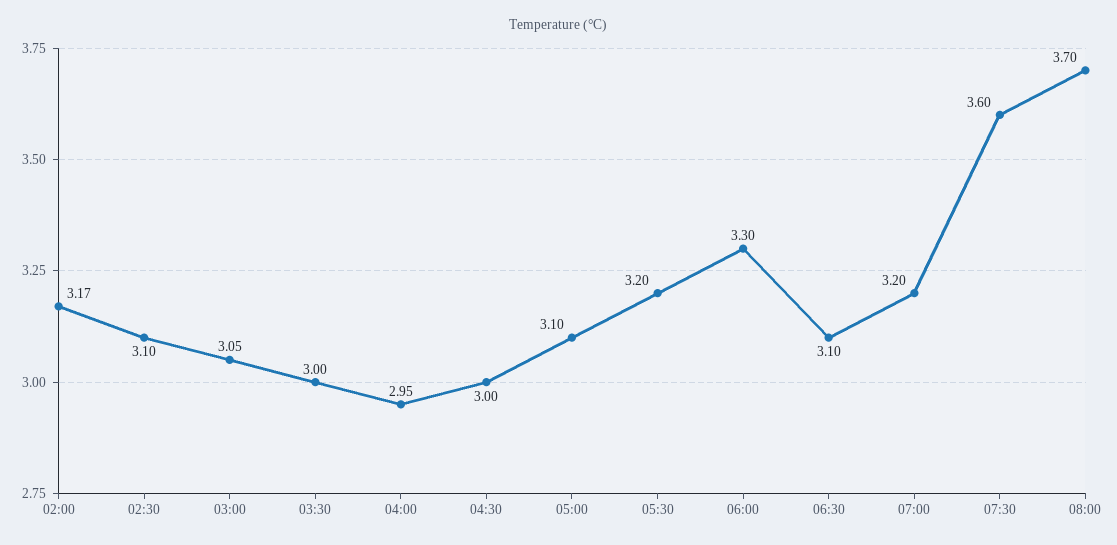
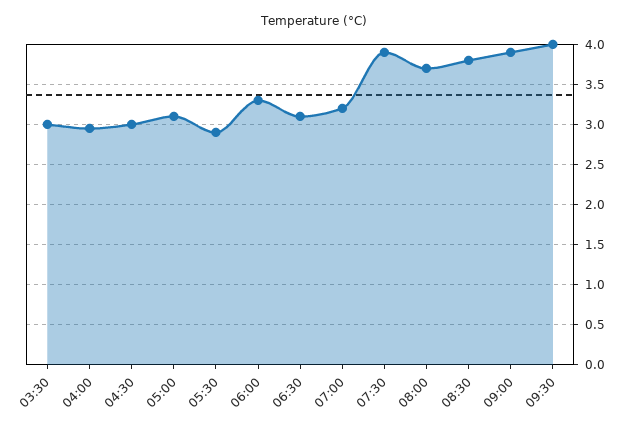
02:00: 3.17 -> none
02:30: 3.1 -> none
03:00: 3.05 -> none
05:30: 3.2 -> 2.9
07:30: 3.6 -> 3.9
08:30: none -> 3.8
09:00: none -> 3.9
09:30: none -> 4

